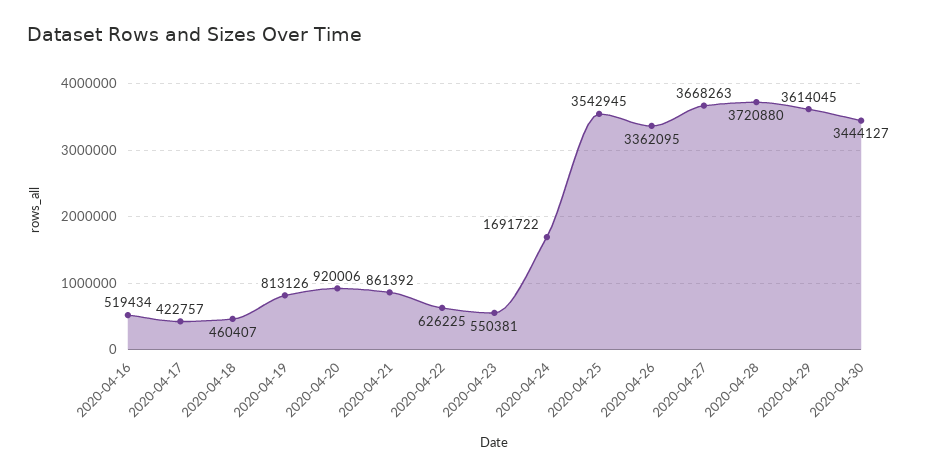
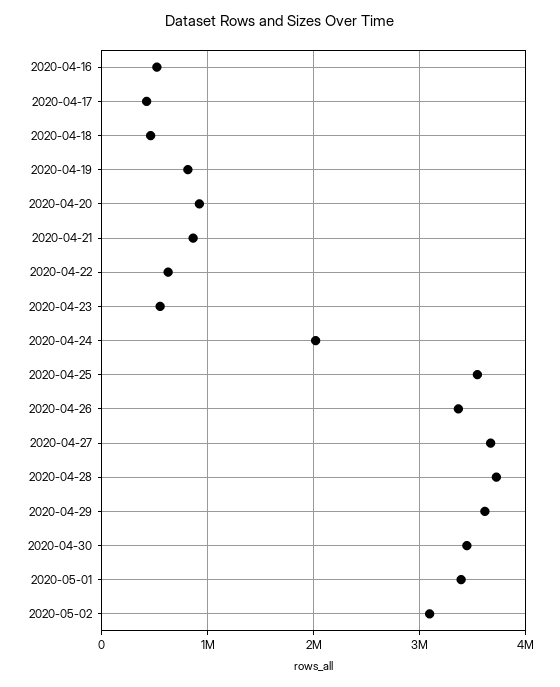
2020-04-24: 1691722 -> 2000000
2020-05-01: none -> 3400000
2020-05-02: none -> 3100000

